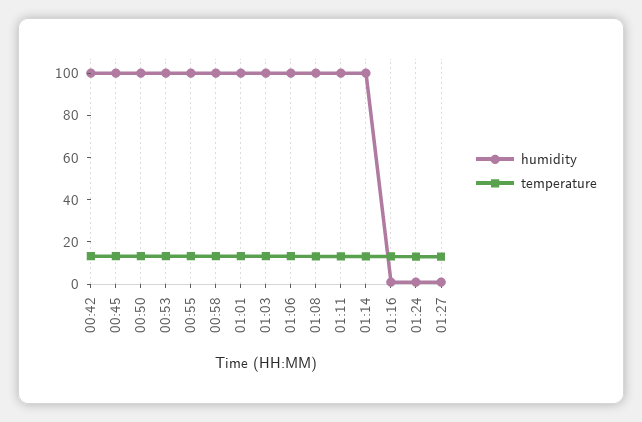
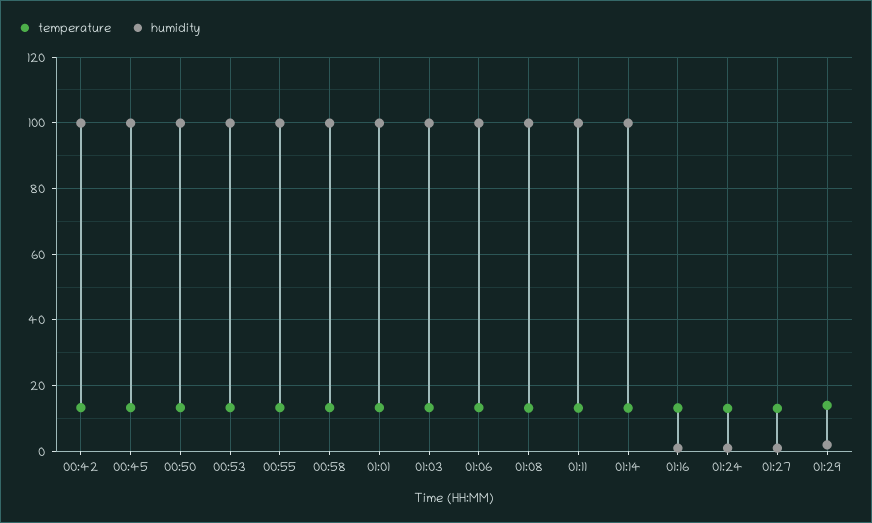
temperature, 01:29: none -> 14
humidity, 01:29: none -> 2

